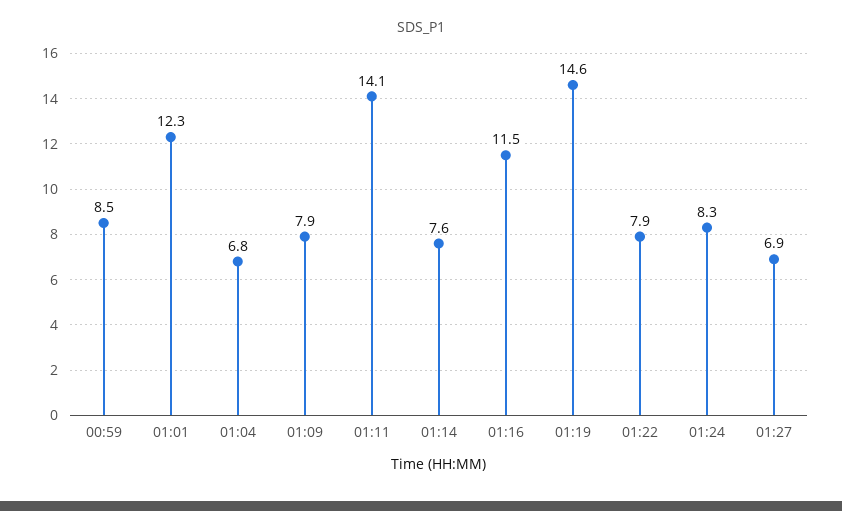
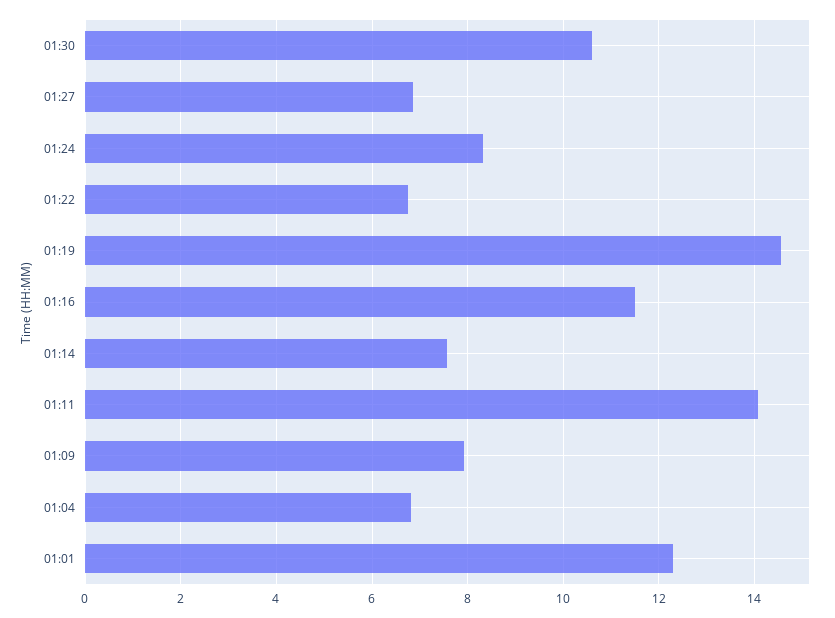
00:59: 8.5 -> none
01:22: 7.9 -> 6.8
01:30: none -> 10.6

